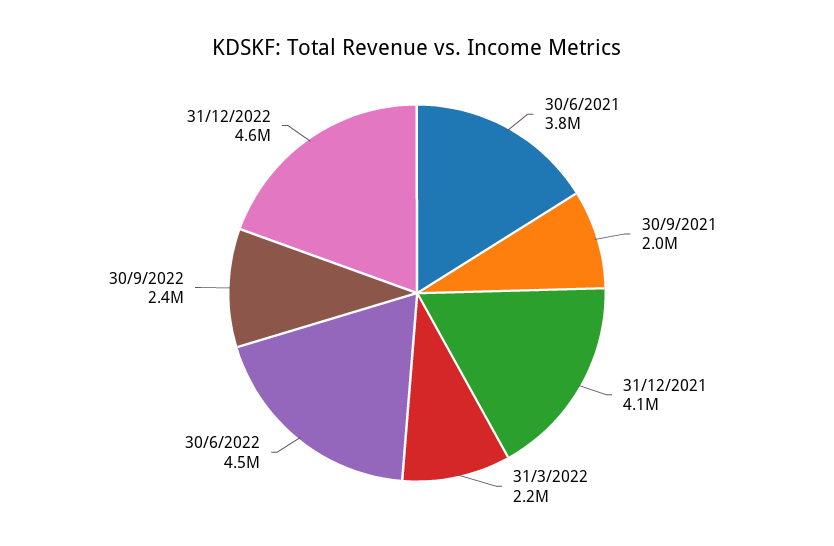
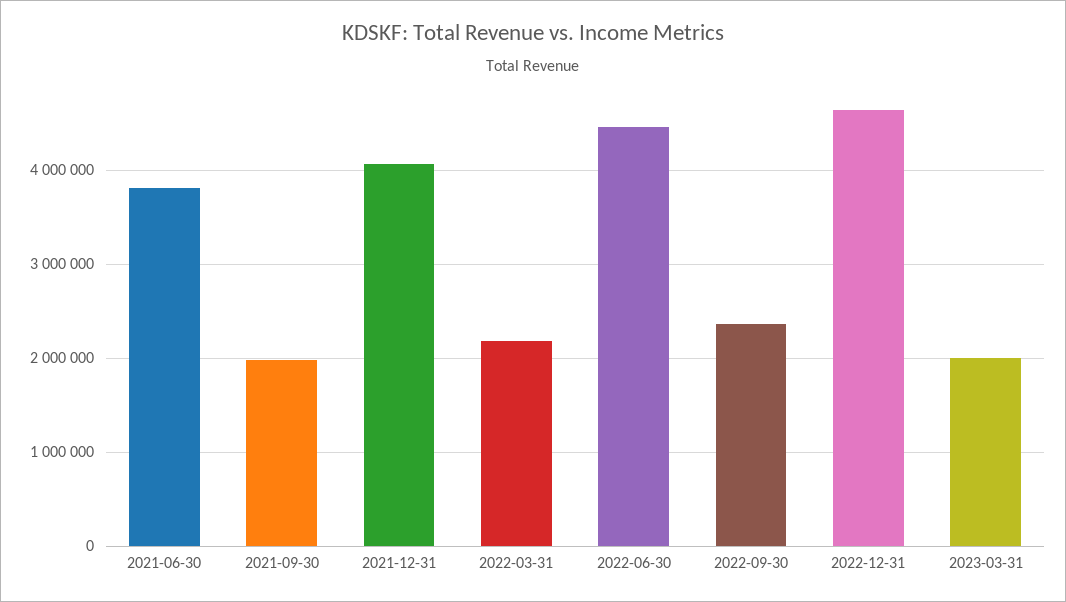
2023-03-31: none -> 2000000

